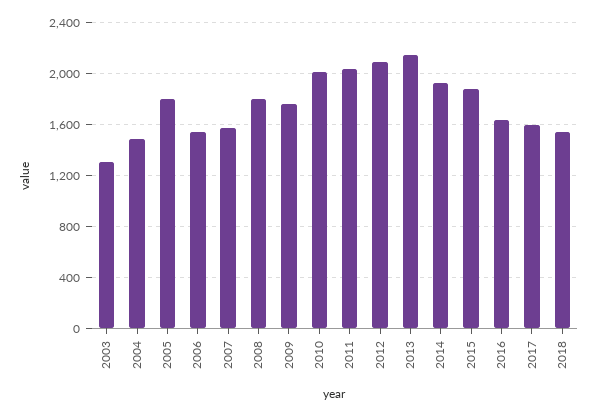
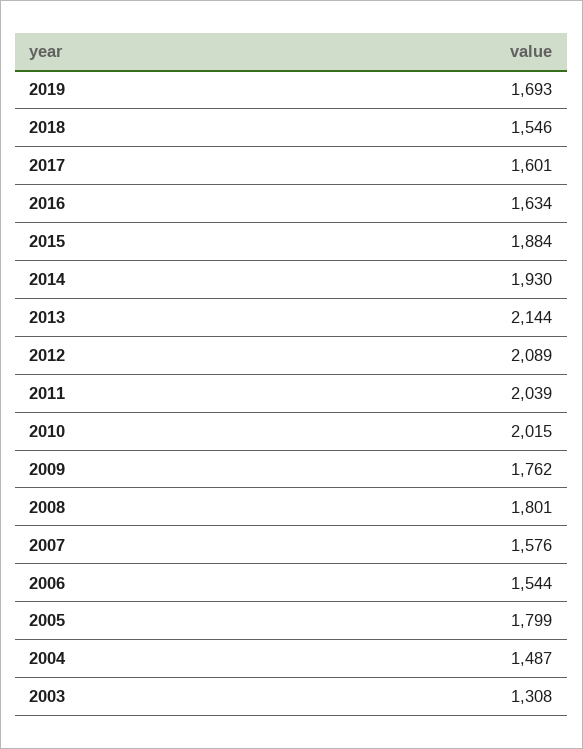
2019: none -> 1693

